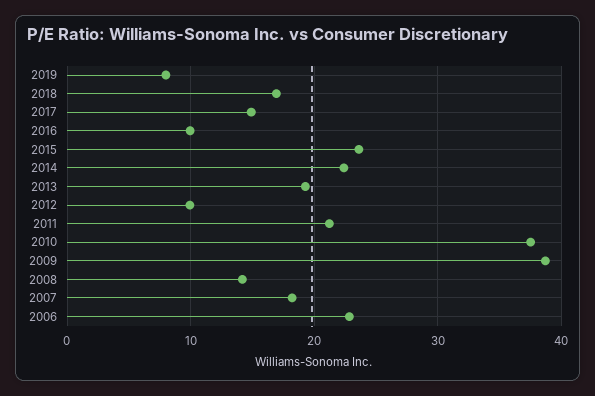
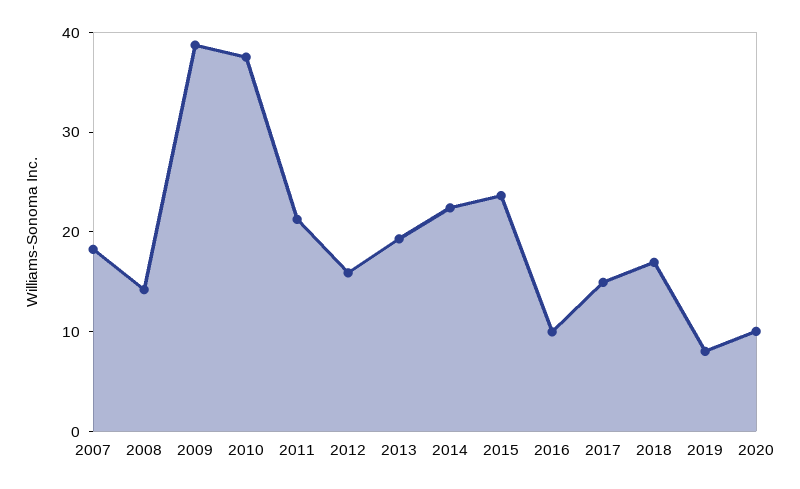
2012: 10 -> 16
2006: 23 -> none
2020: none -> 10

